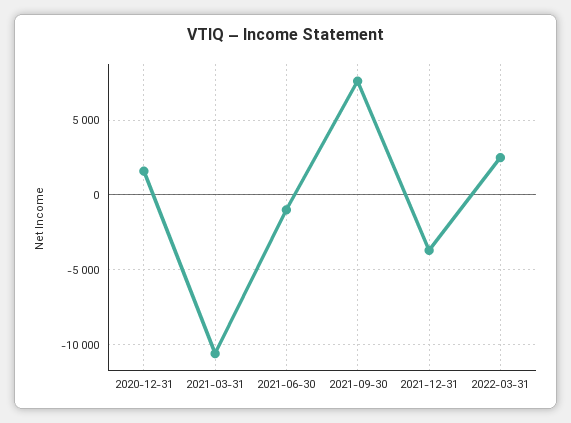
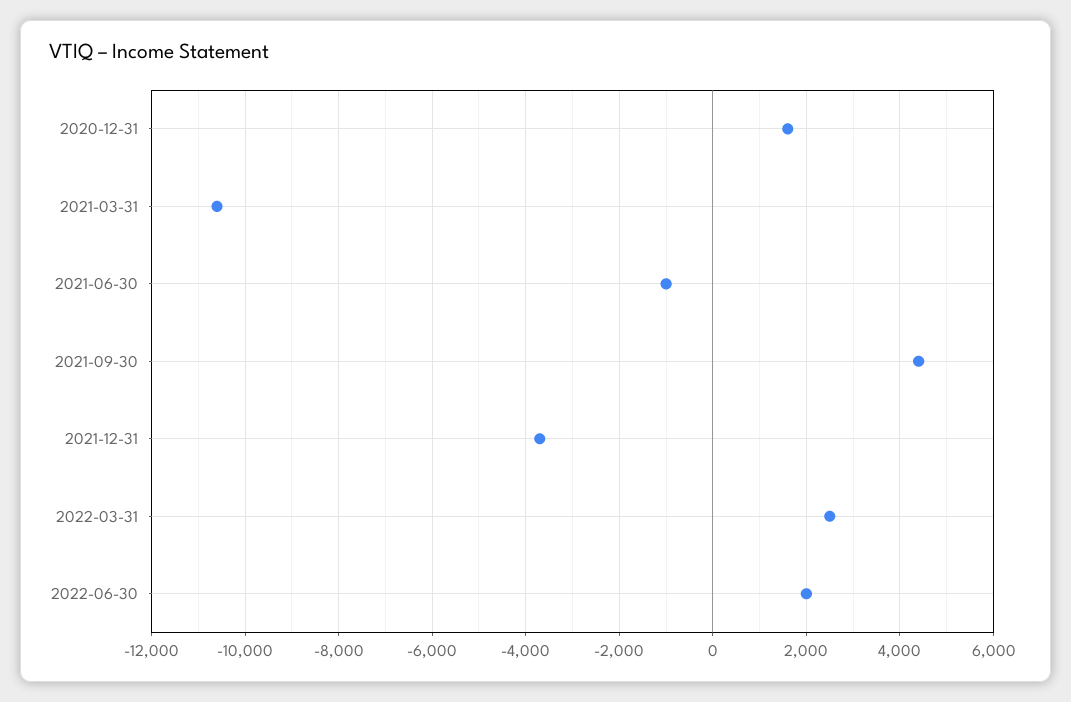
2021-09-30: 7500 -> 4400
2022-06-30: none -> 2000

